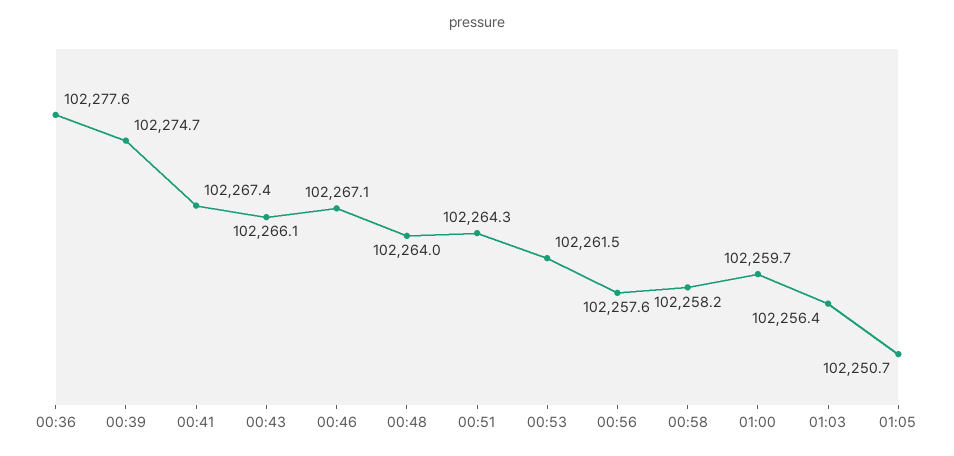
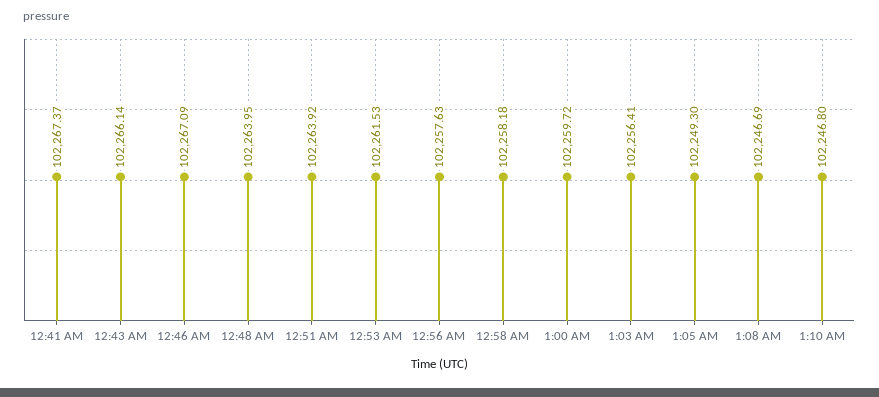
00:36: 102277.6 -> none
00:39: 102274.7 -> none
00:51: 102264.3 -> 102263.92
01:05: 102250.7 -> 102249.3
1:08 AM: none -> 102246.69
1:10 AM: none -> 102246.8

